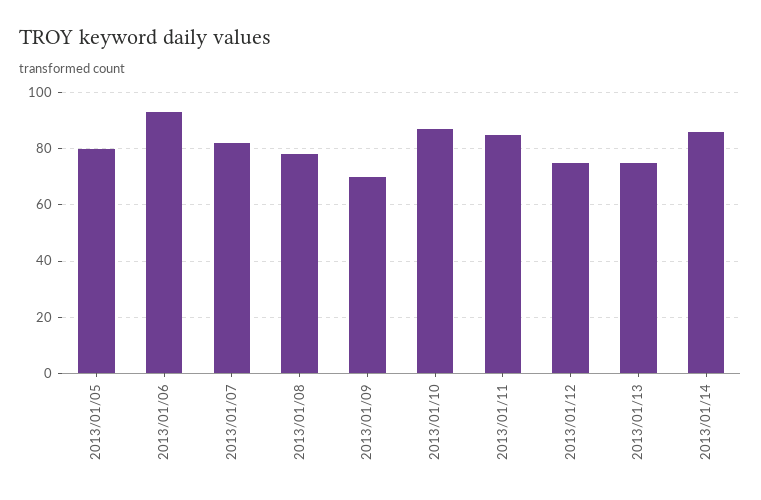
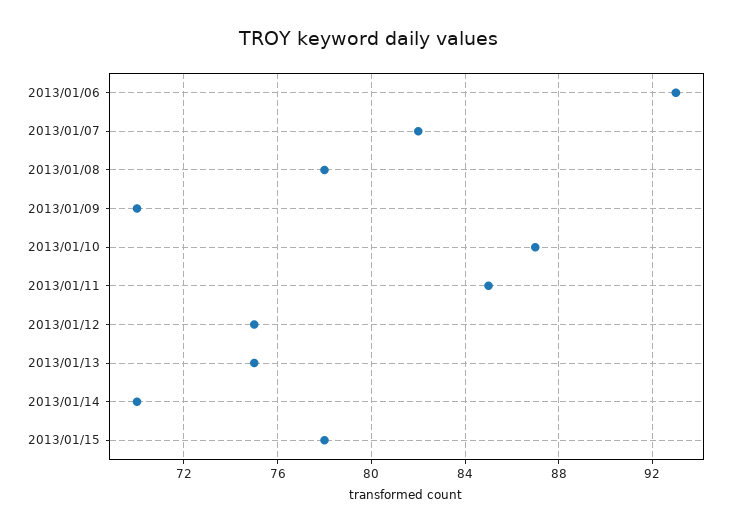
2013/01/05: 80 -> none
2013/01/14: 85 -> 70
2013/01/15: none -> 78

